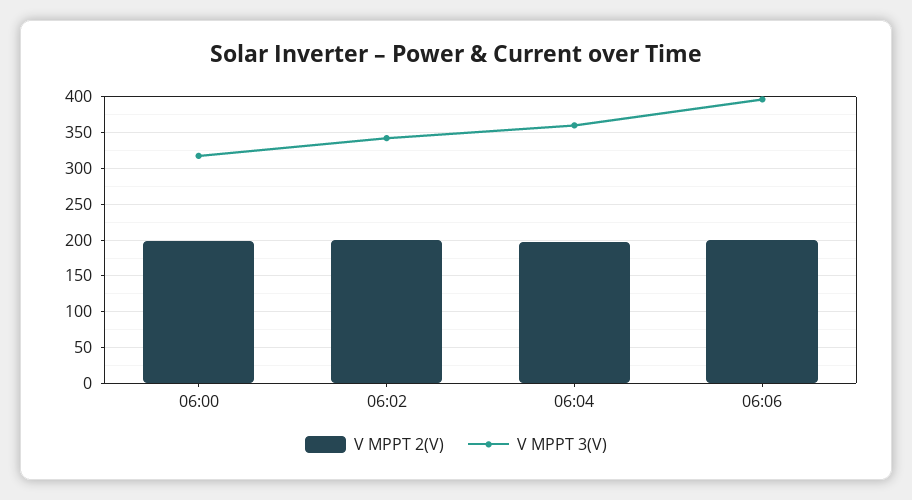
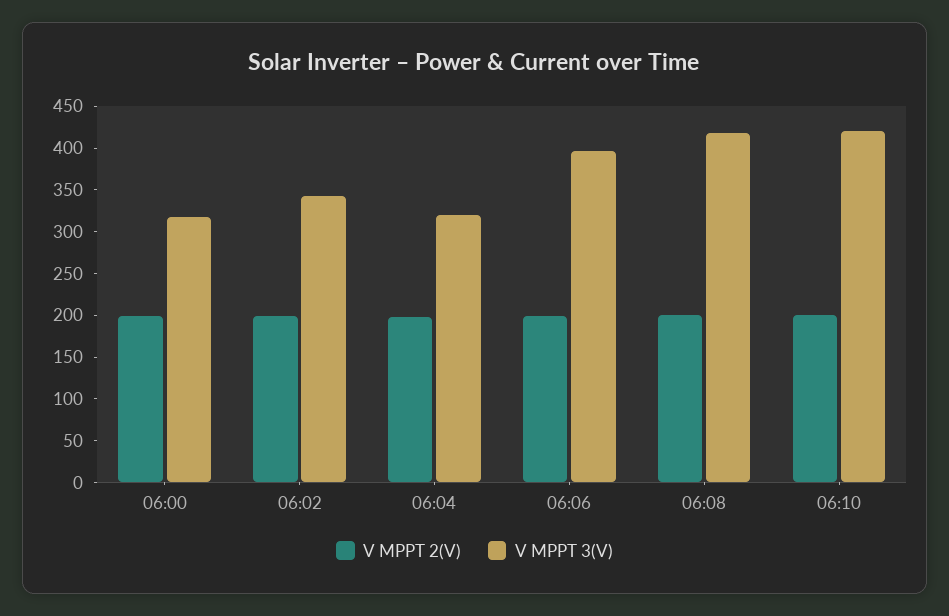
V MPPT 3(V), 06:04: 360 -> 320
V MPPT 2(V), 06:08: none -> 200
V MPPT 3(V), 06:08: none -> 420
V MPPT 2(V), 06:10: none -> 200
V MPPT 3(V), 06:10: none -> 420

